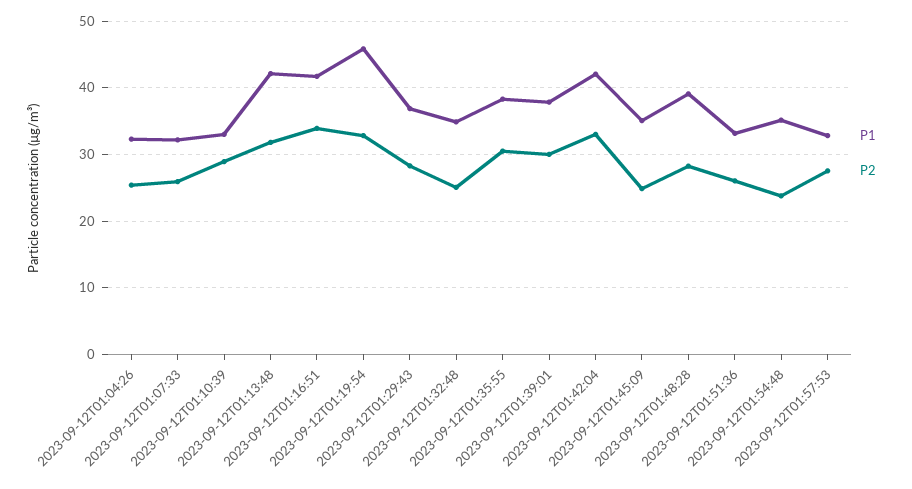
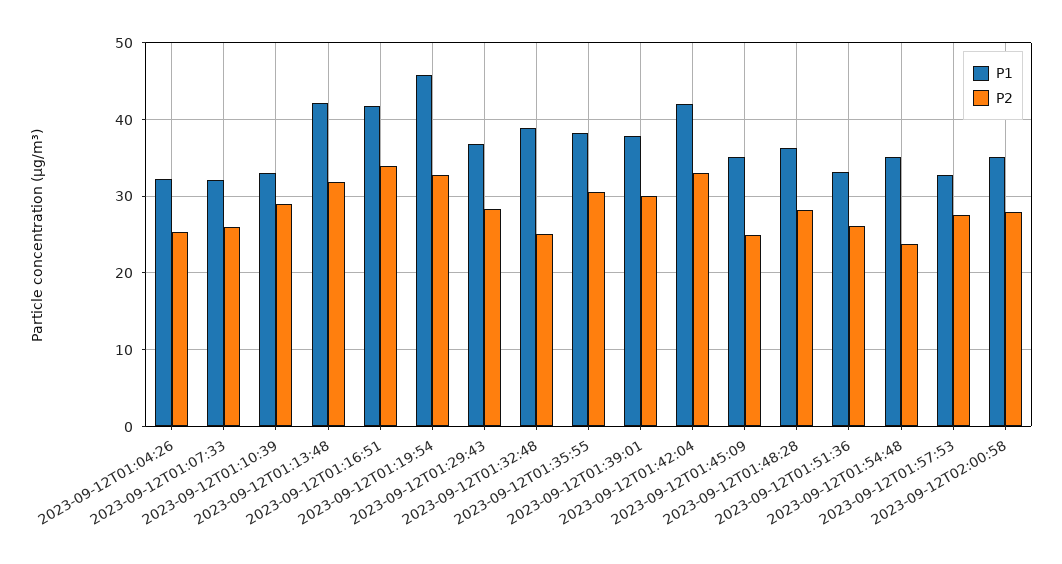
P1, 2023-09-12T01:32:48: 35 -> 39
P1, 2023-09-12T01:48:28: 39 -> 36
P1, 2023-09-12T02:00:58: none -> 35
P2, 2023-09-12T02:00:58: none -> 28

